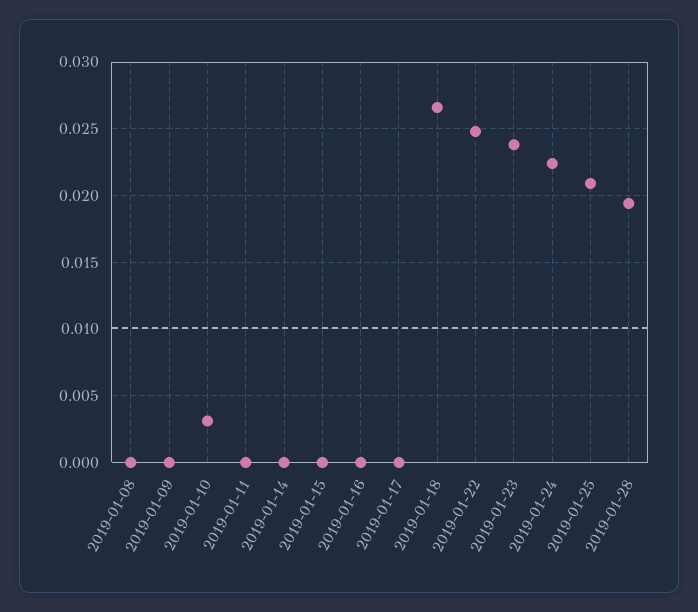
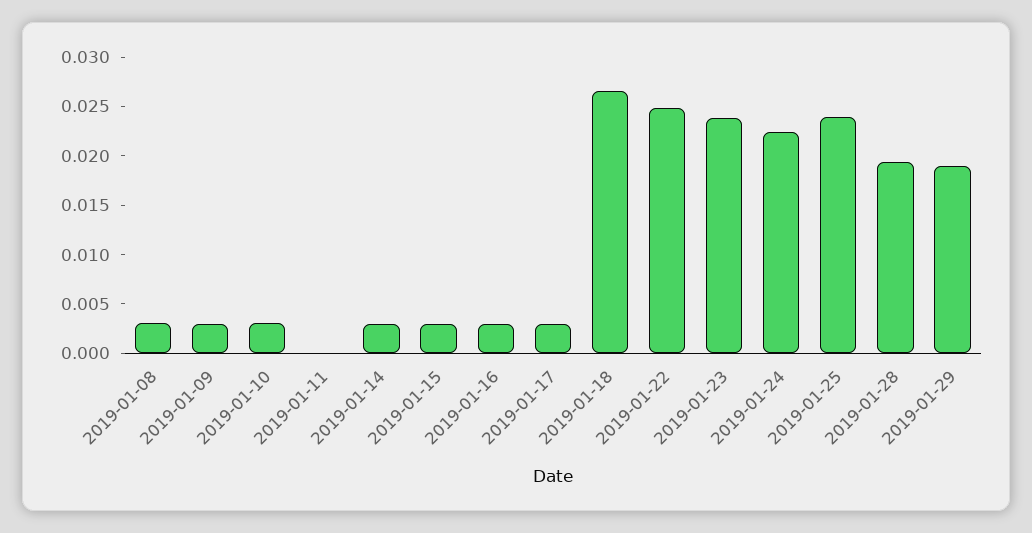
2019-01-08: 0 -> 0.003
2019-01-09: 0 -> 0.003
2019-01-14: 0 -> 0.003
2019-01-15: 0 -> 0.003
2019-01-16: 0 -> 0.003
2019-01-17: 0 -> 0.003
2019-01-25: 0.021 -> 0.024
2019-01-29: none -> 0.019

